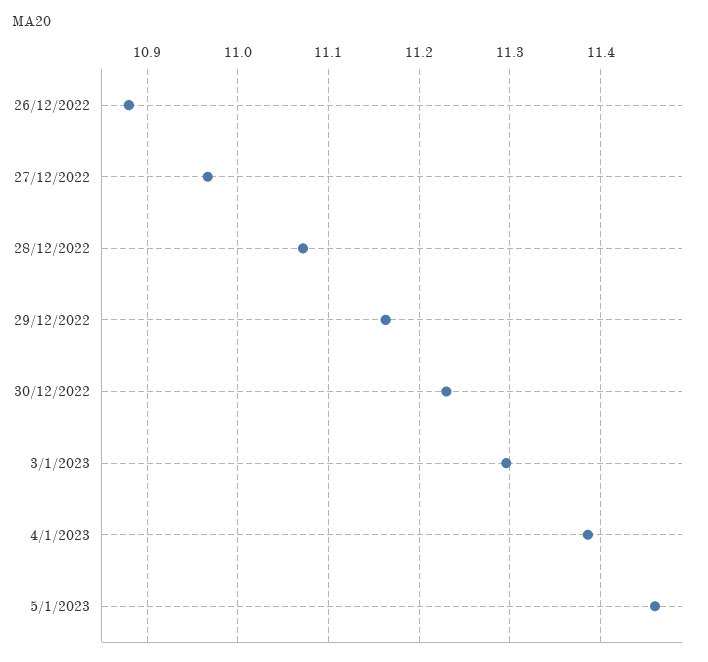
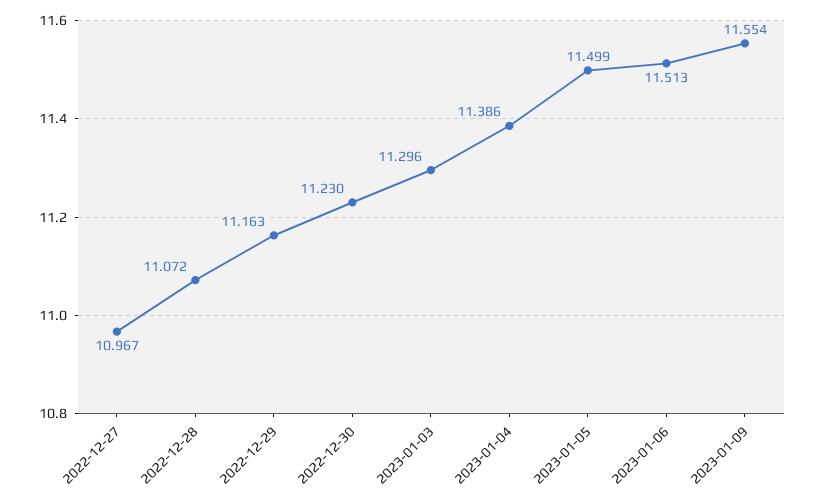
26/12/2022: 10.88 -> none
5/1/2023: 11.46 -> 11.499
2023-01-06: none -> 11.513
2023-01-09: none -> 11.554

